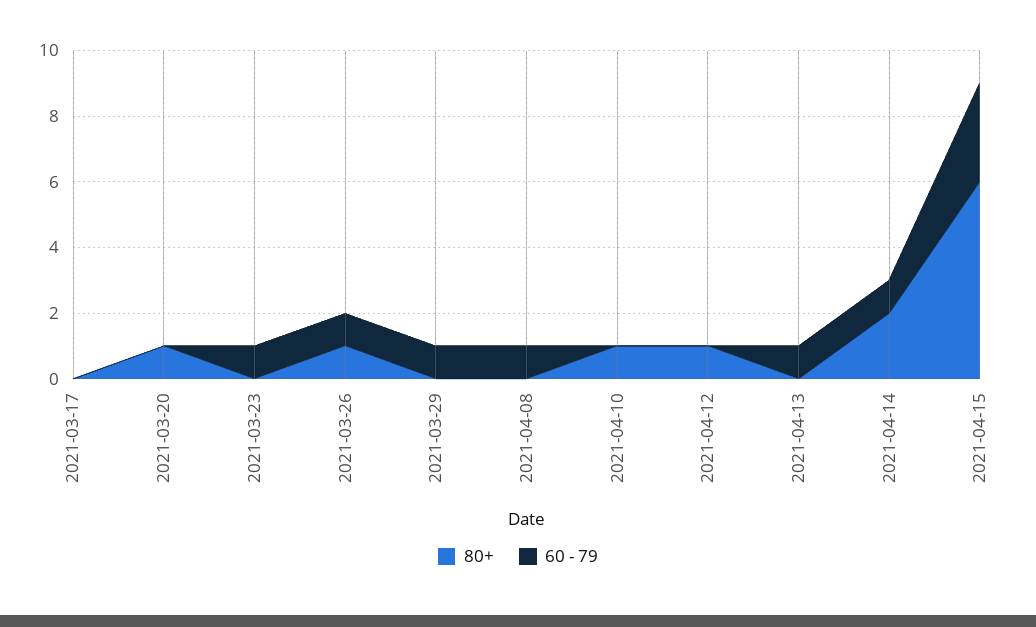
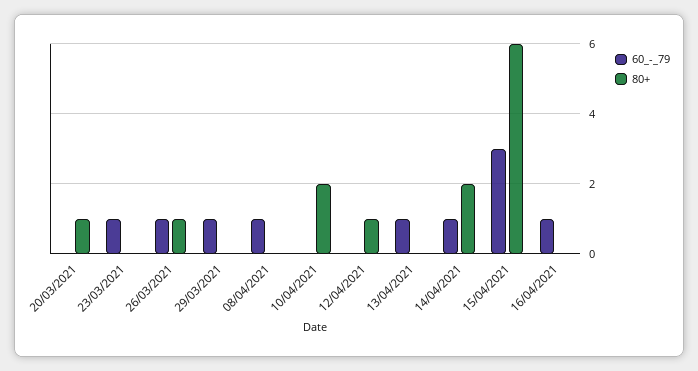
80+, 2021-03-17: 0 -> none
60 - 79, 2021-03-17: 0 -> none
80+, 2021-04-10: 1 -> 2
60 - 79, 16/04/2021: none -> 1
80+, 16/04/2021: none -> 0

